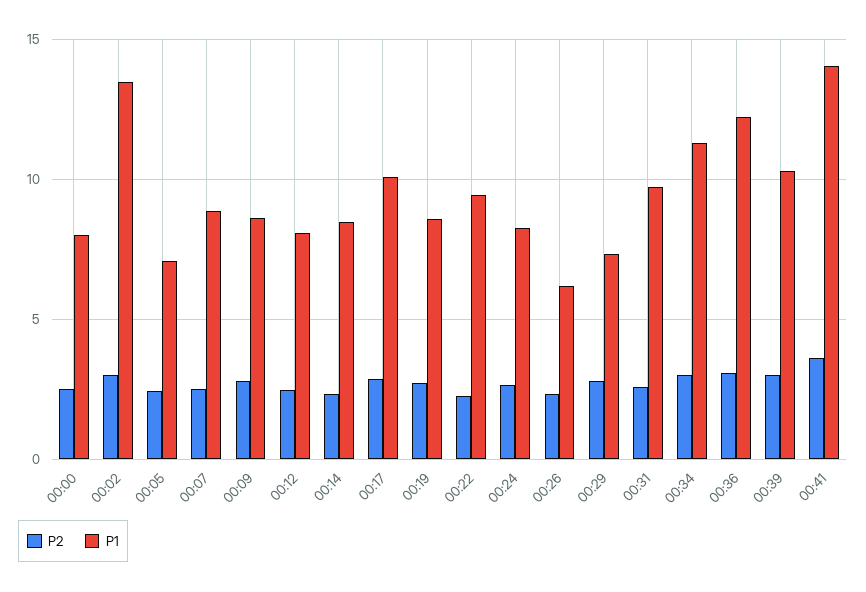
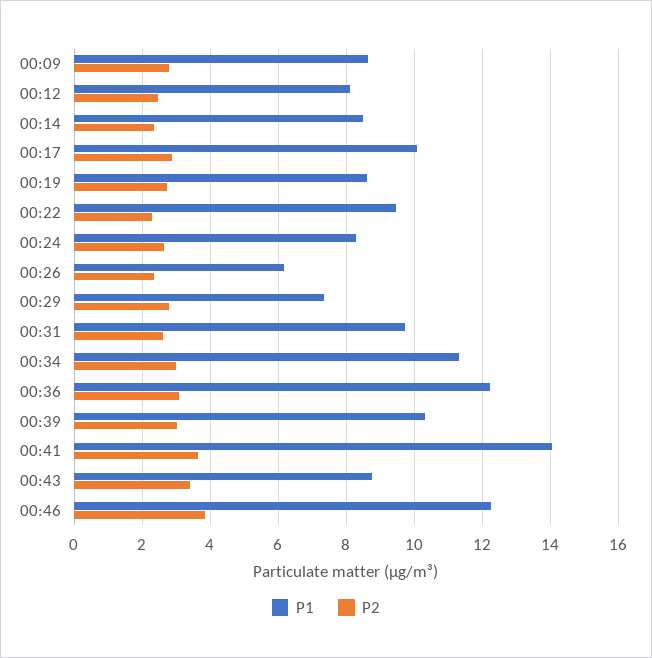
P2, 00:00: 2.5 -> none
P1, 00:00: 8 -> none
P2, 00:02: 3 -> none
P1, 00:02: 13.5 -> none
P2, 00:05: 2.5 -> none
P1, 00:05: 7 -> none
P2, 00:07: 2.5 -> none
P1, 00:07: 9 -> none
P1, 00:43: none -> 8.8
P2, 00:43: none -> 3.4
P1, 00:46: none -> 12.2
P2, 00:46: none -> 3.8

